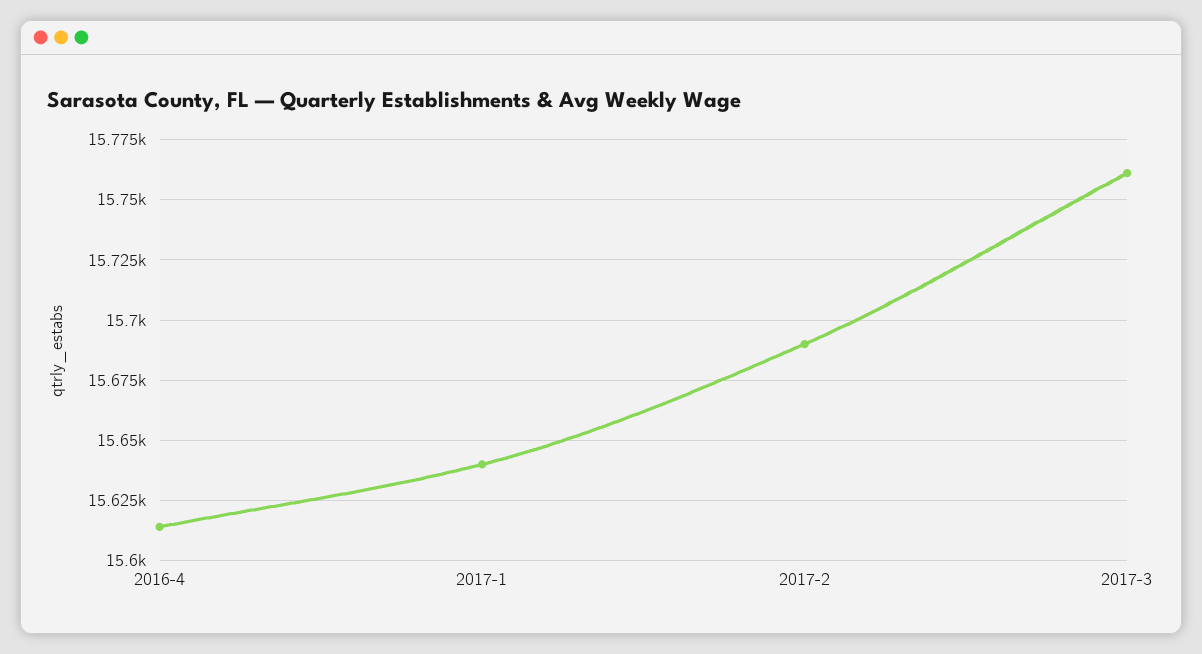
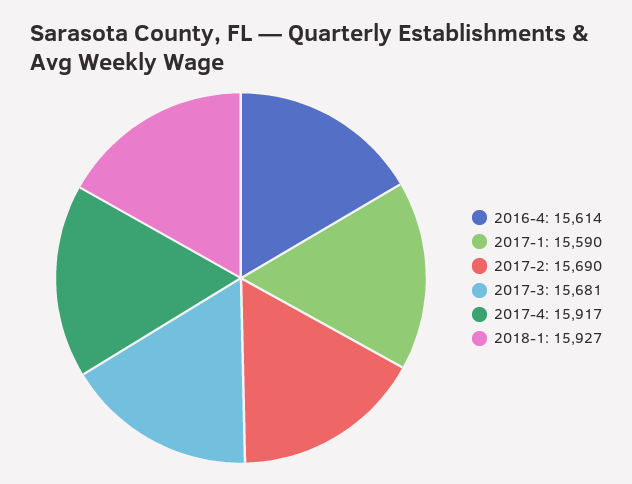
2017-1: 15640 -> 15590
2017-3: 15760 -> 15681
2017-4: none -> 15917
2018-1: none -> 15927

